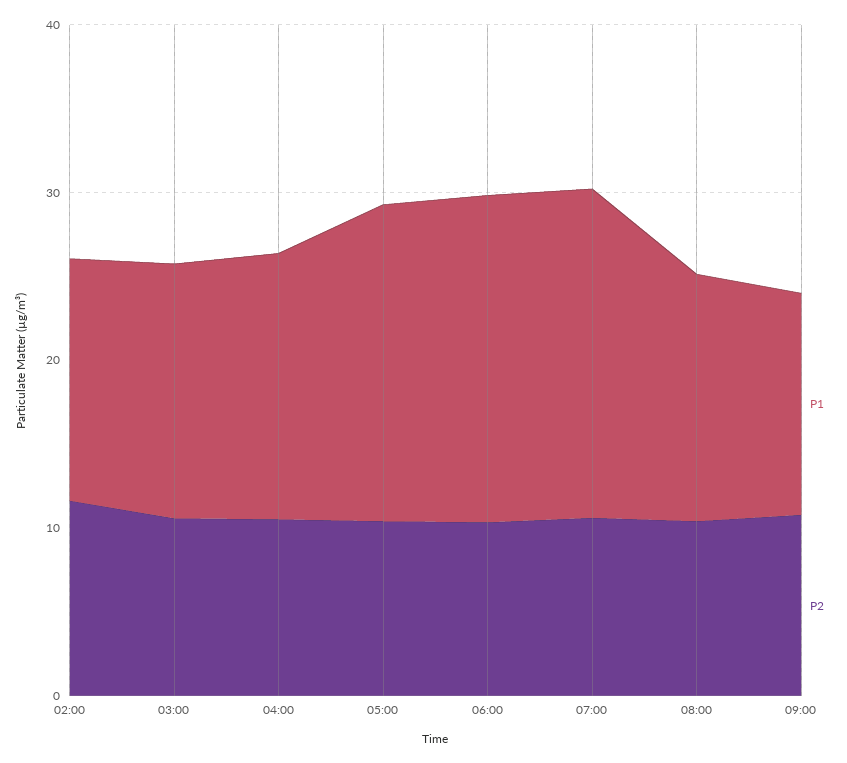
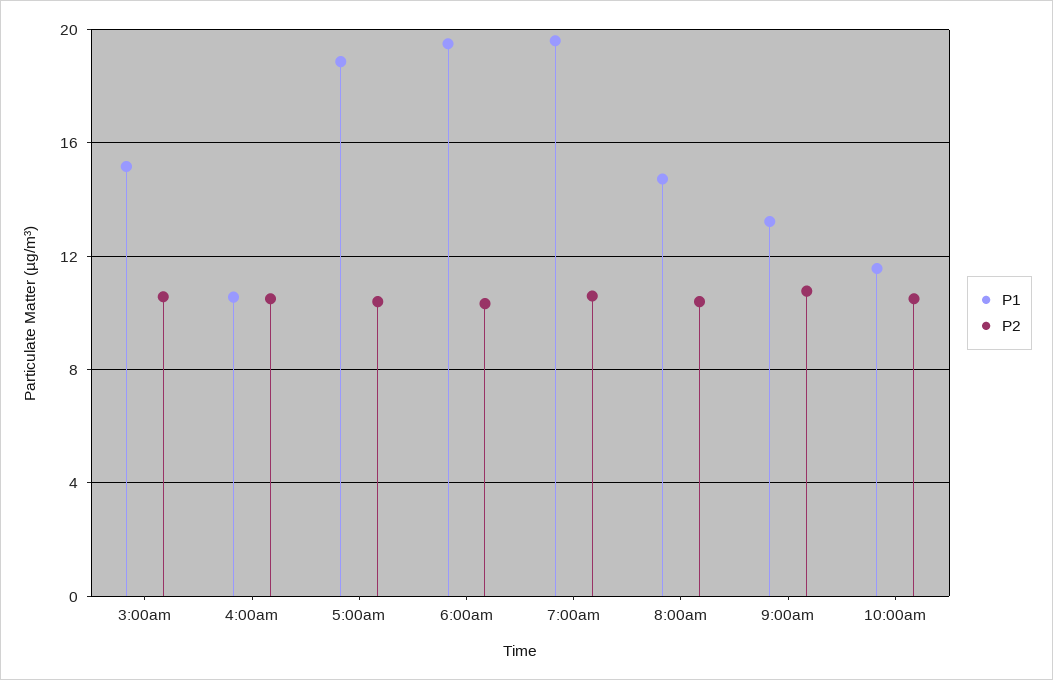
P1, 02:00: 14 -> none
P2, 02:00: 12 -> none
P1, 04:00: 16 -> 10.5
P1, 10:00am: none -> 11.5
P2, 10:00am: none -> 10.5

